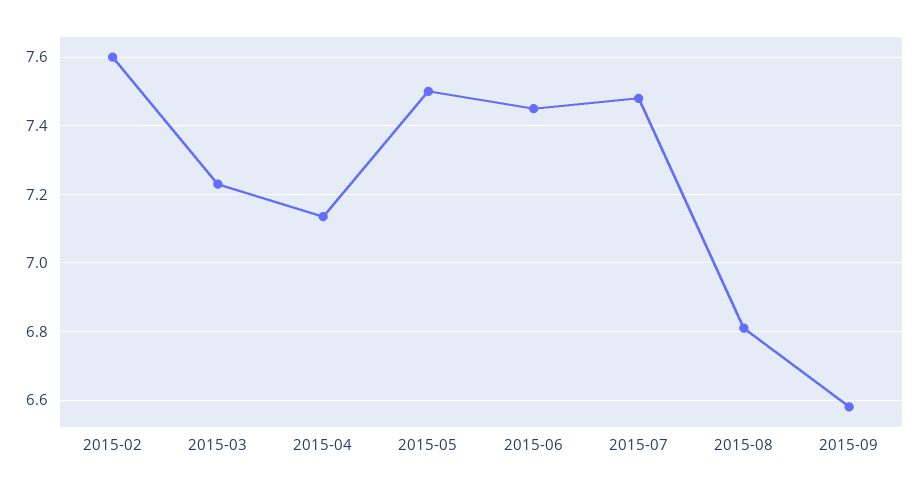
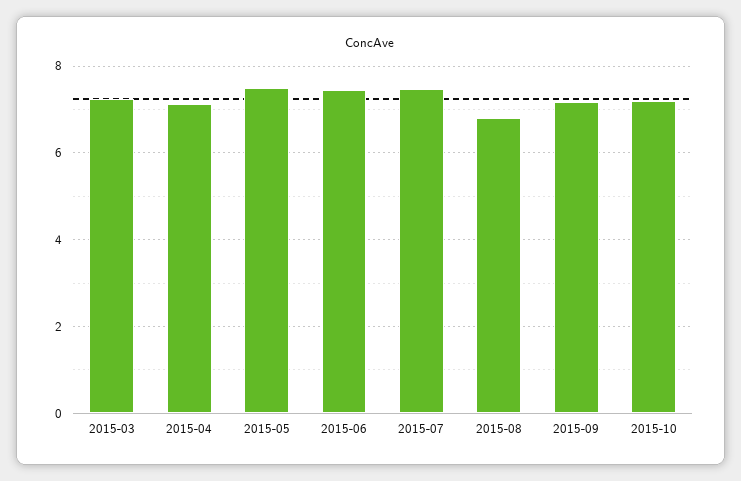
2015-02: 7.6 -> none
2015-09: 6.58 -> 7.2
2015-10: none -> 7.2

